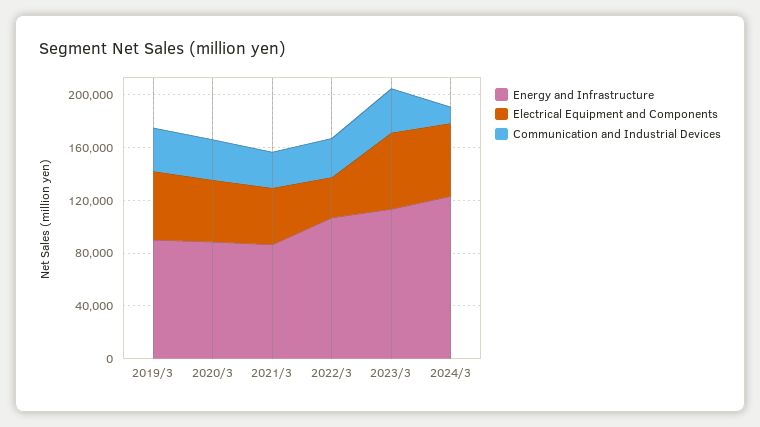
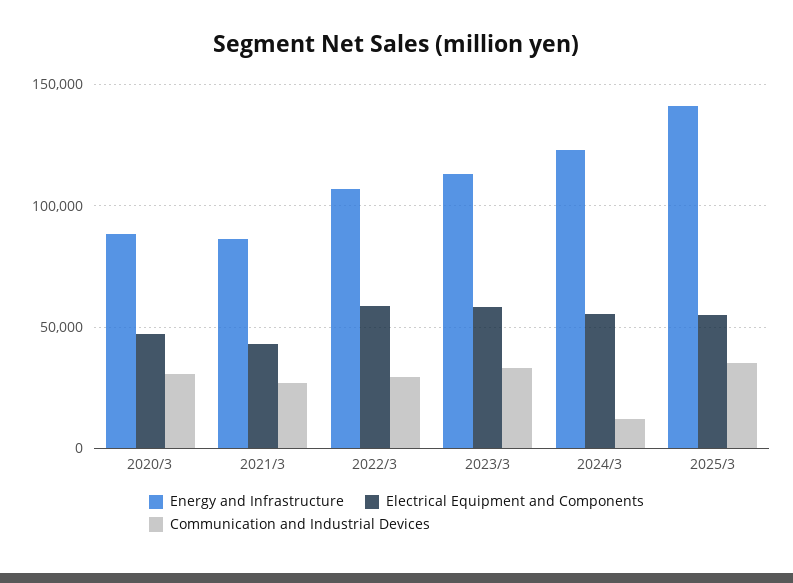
Energy and Infrastructure, 2019/3: 90000 -> none
Electrical Equipment and Components, 2019/3: 50000 -> none
Communication and Industrial Devices, 2019/3: 30000 -> none
Electrical Equipment and Components, 2022/3: 30000 -> 60000
Energy and Infrastructure, 2025/3: none -> 140000
Electrical Equipment and Components, 2025/3: none -> 55000
Communication and Industrial Devices, 2025/3: none -> 35000

